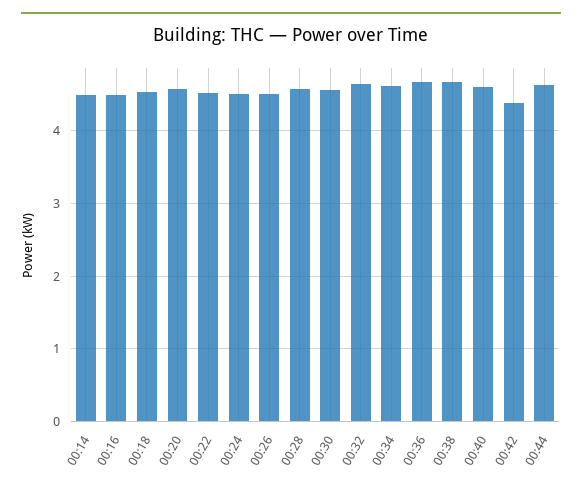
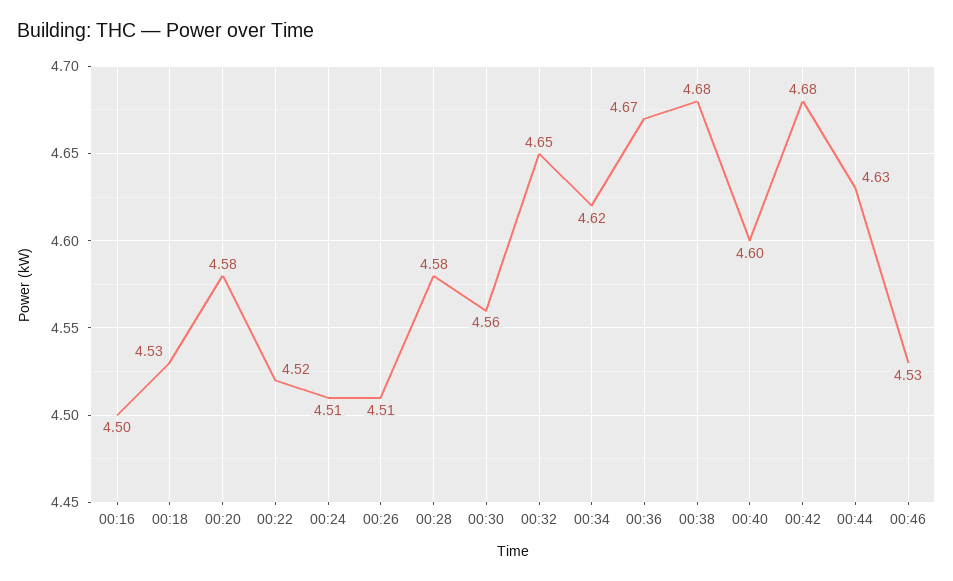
00:14: 4.5 -> none
00:42: 4.4 -> 4.68
00:46: none -> 4.53

